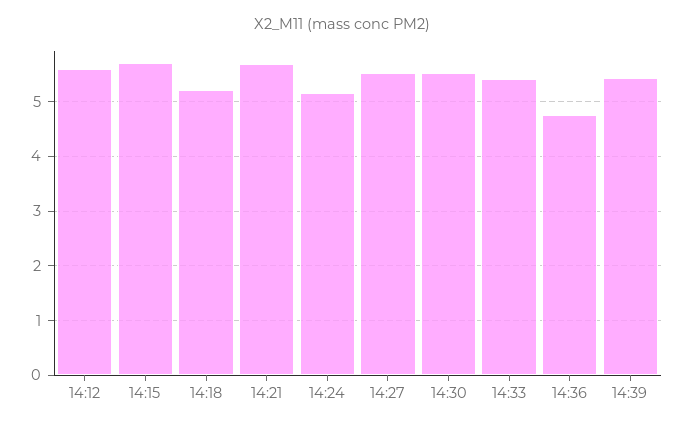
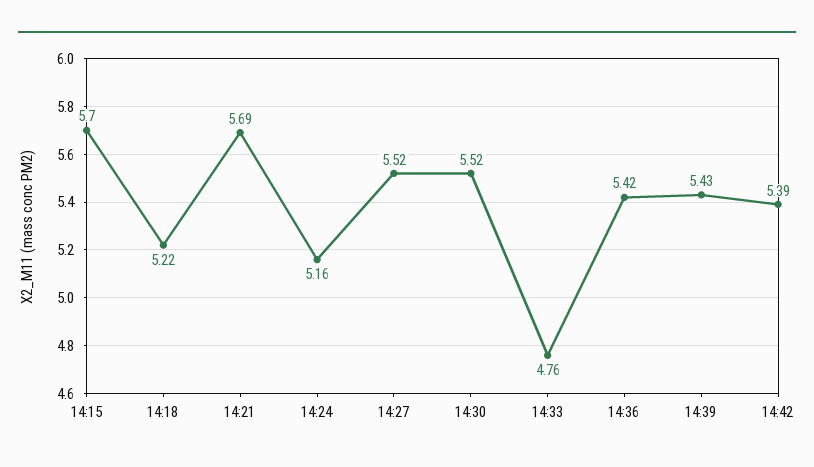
14:12: 5.6 -> none
14:33: 5.4 -> 4.76
14:36: 4.8 -> 5.42
14:42: none -> 5.39

